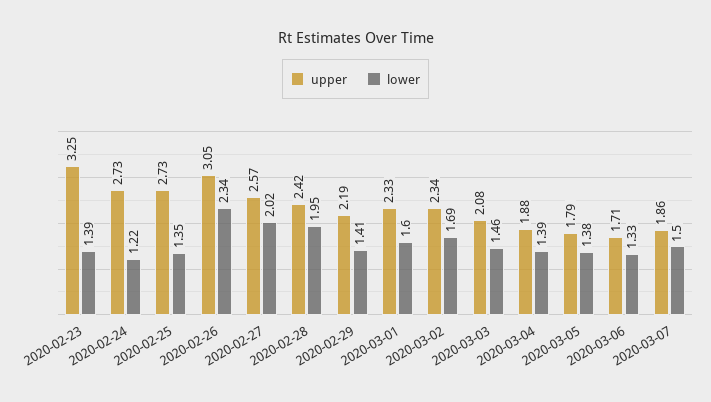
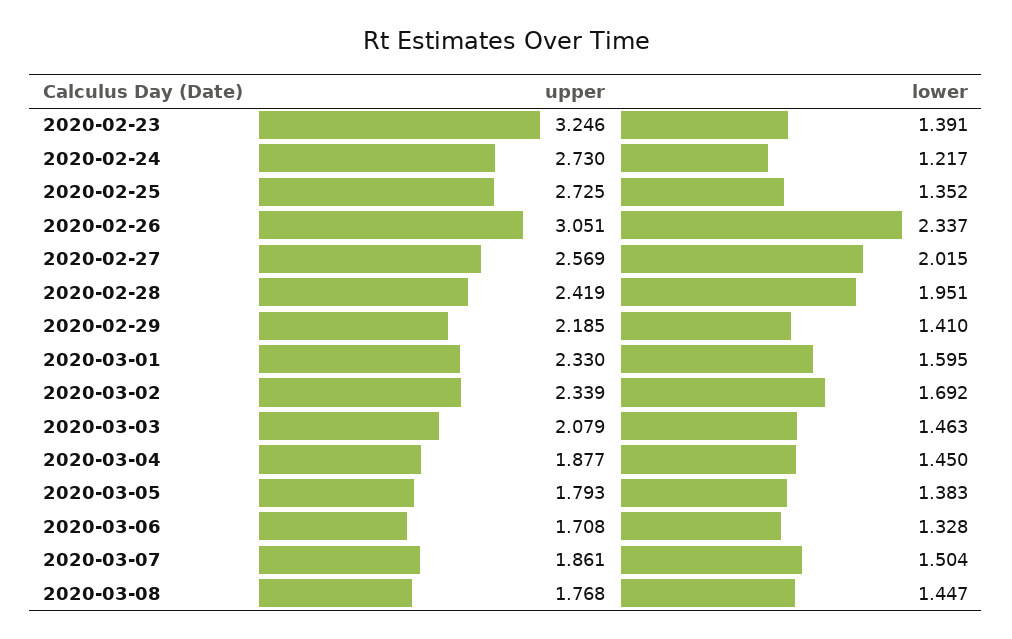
lower, 2020-03-04: 1.39 -> 1.45
upper, 2020-03-08: none -> 1.768
lower, 2020-03-08: none -> 1.447

